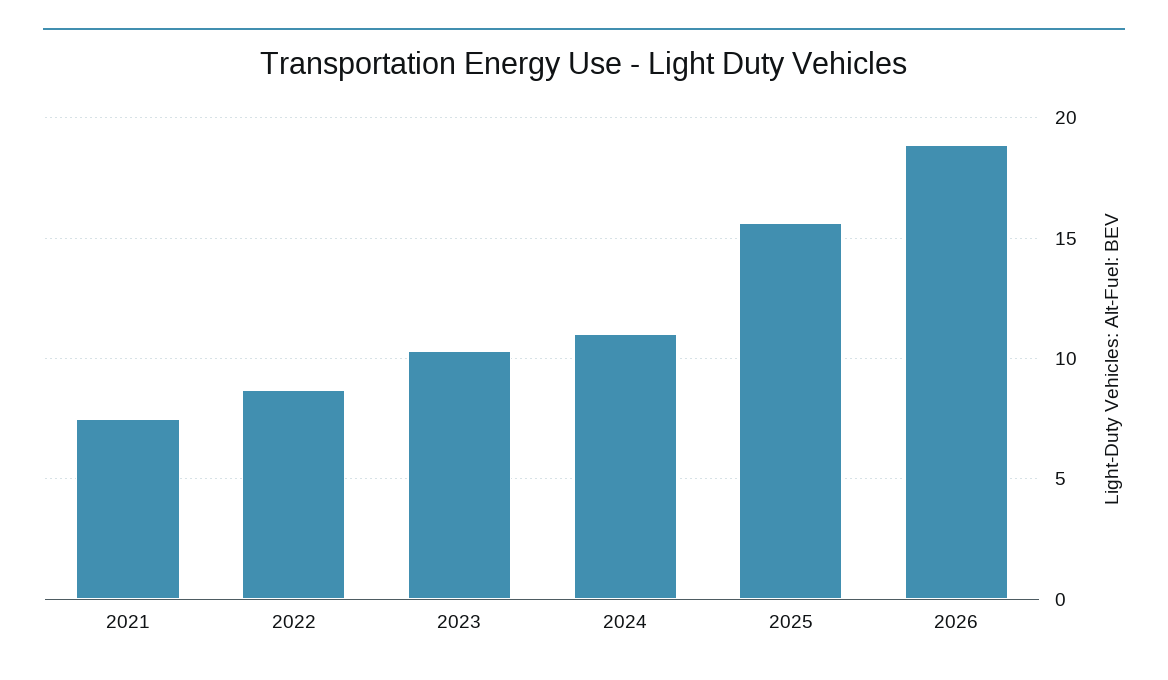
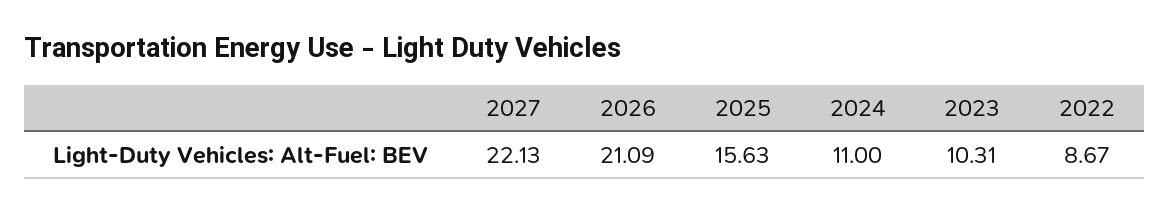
2021: 7.5 -> none
2026: 19 -> 21.09
2027: none -> 22.13

